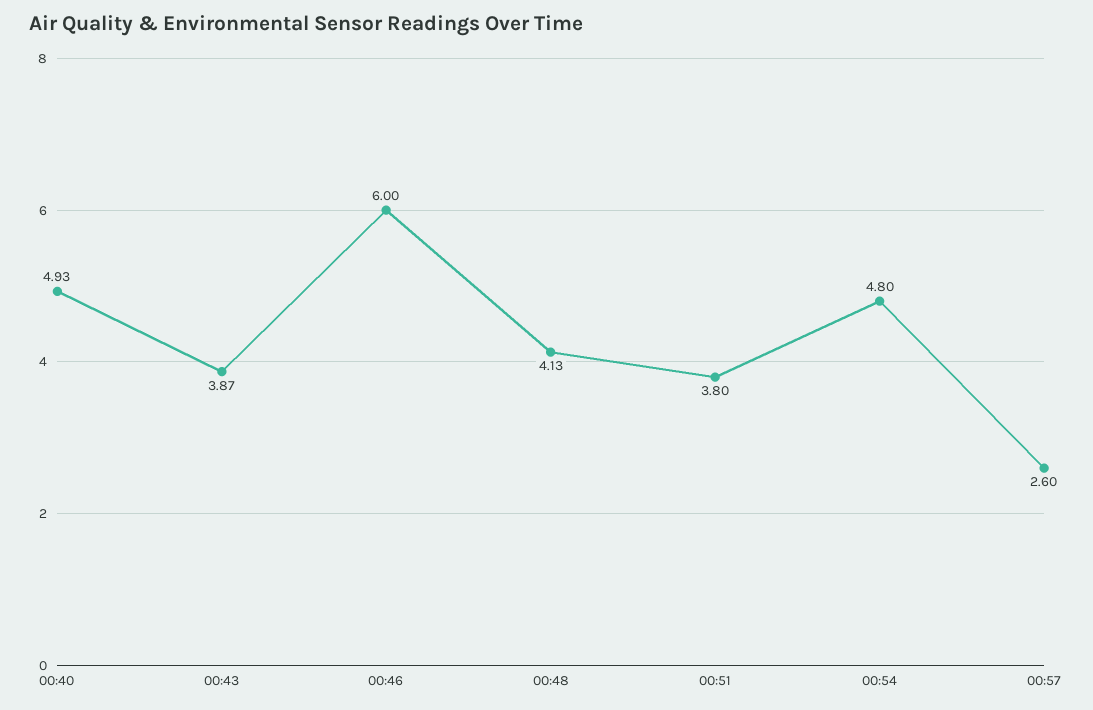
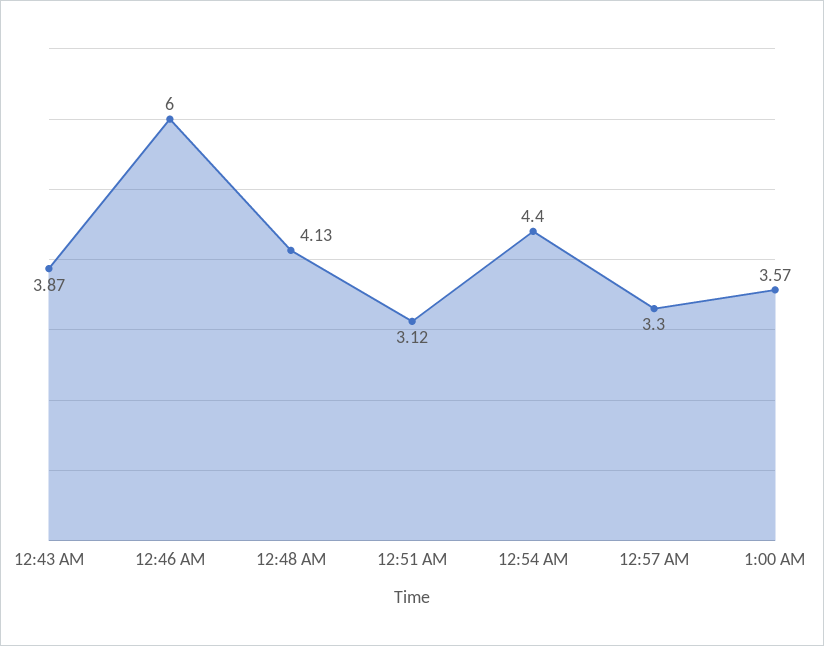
00:40: 4.93 -> none
00:51: 3.8 -> 3.12
00:54: 4.8 -> 4.4
00:57: 2.6 -> 3.3
1:00 AM: none -> 3.57

